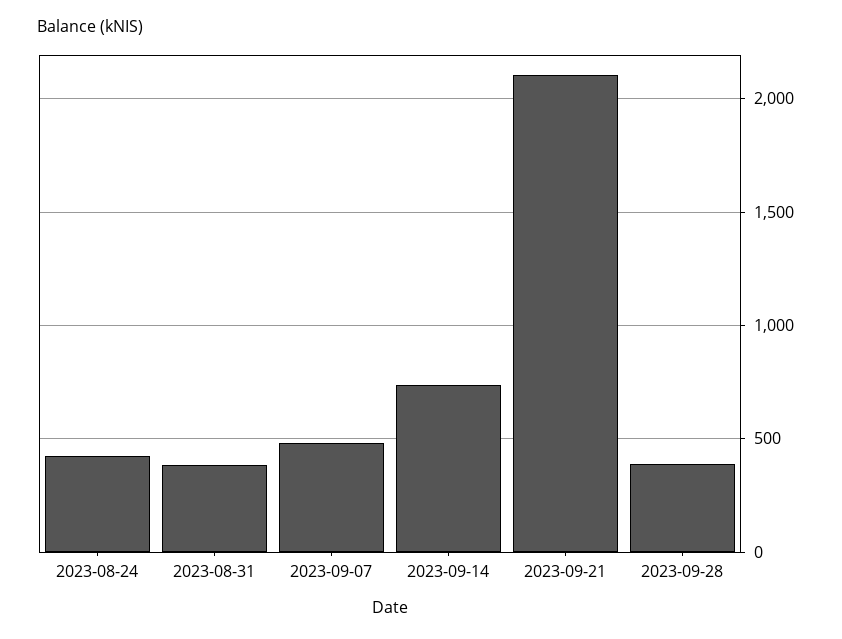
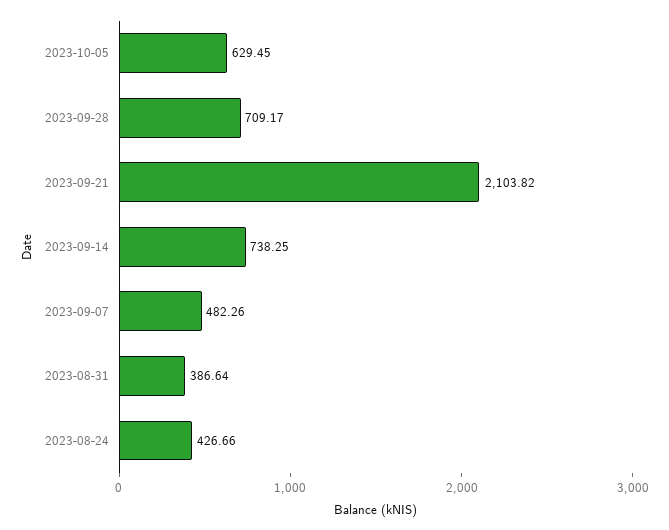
2023-09-28: 400 -> 709.17
2023-10-05: none -> 629.45

